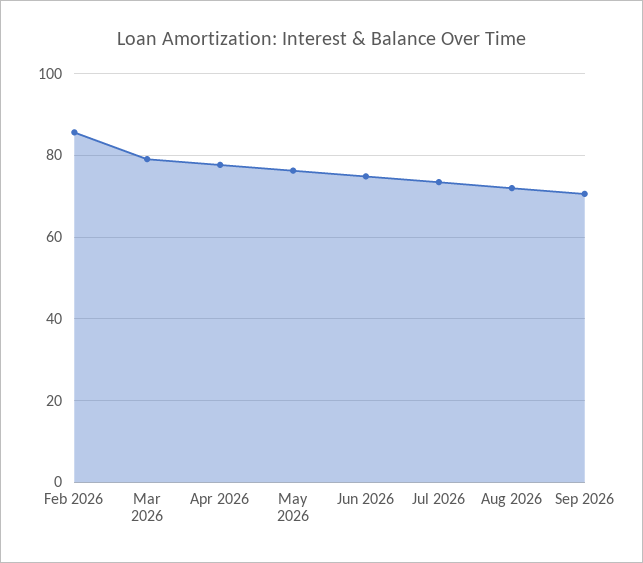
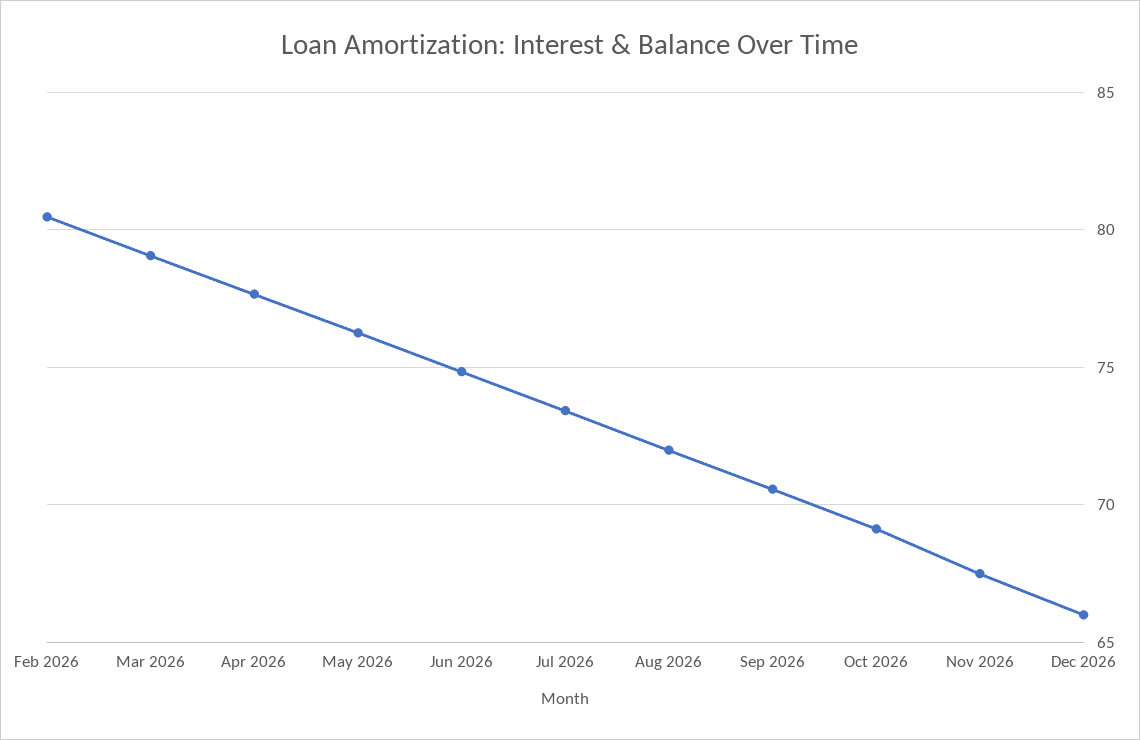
Feb 2026: 86 -> 80.5
Oct 2026: none -> 69
Nov 2026: none -> 67.5
Dec 2026: none -> 66

